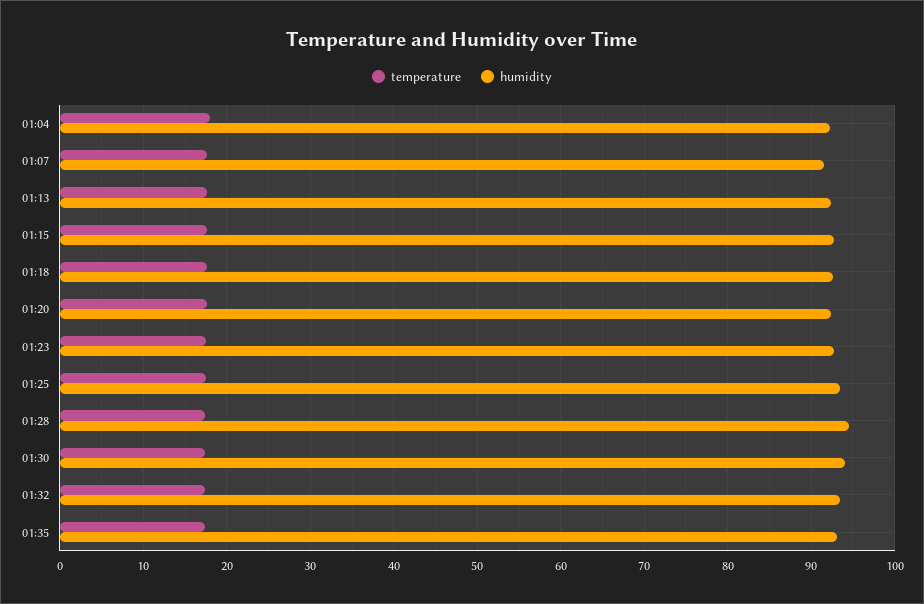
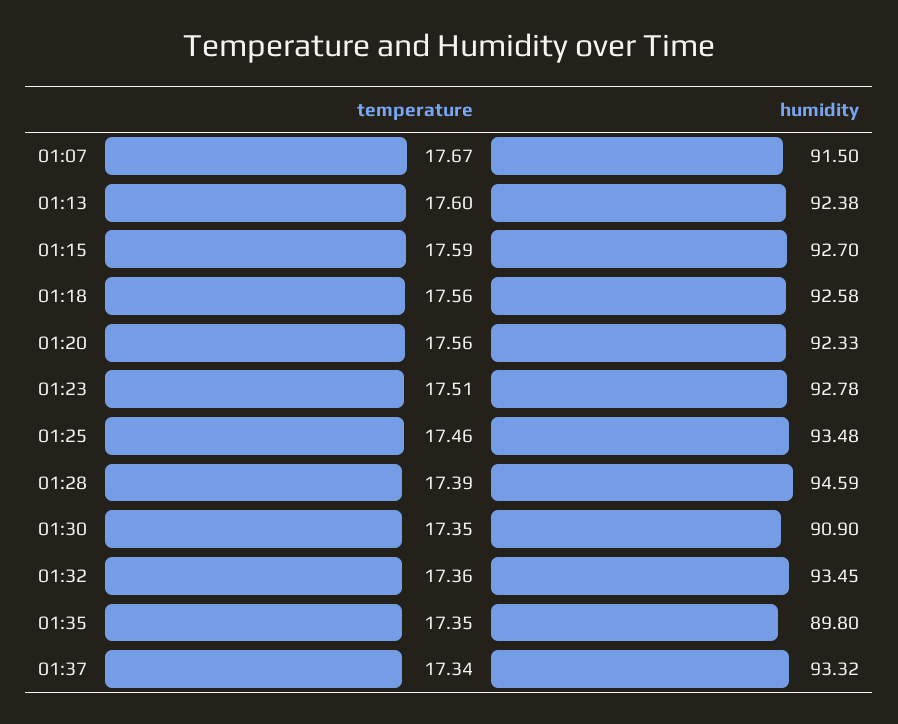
temperature, 01:04: 18 -> none
humidity, 01:04: 92 -> none
humidity, 01:30: 94 -> 90.9
humidity, 01:35: 93 -> 89.8
temperature, 01:37: none -> 17.34
humidity, 01:37: none -> 93.32

